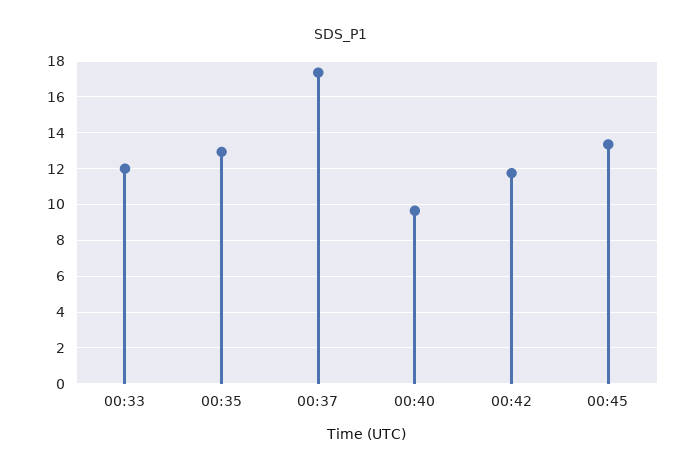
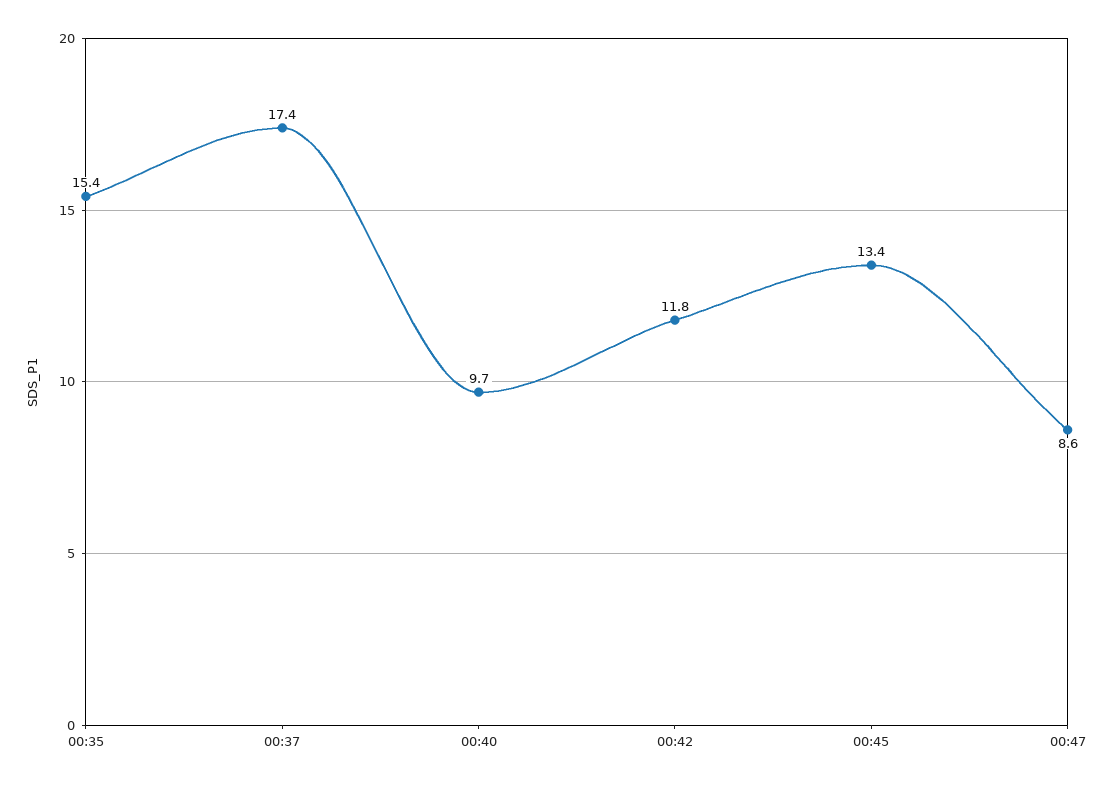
00:33: 12 -> none
00:35: 13 -> 15.4
00:47: none -> 8.6

